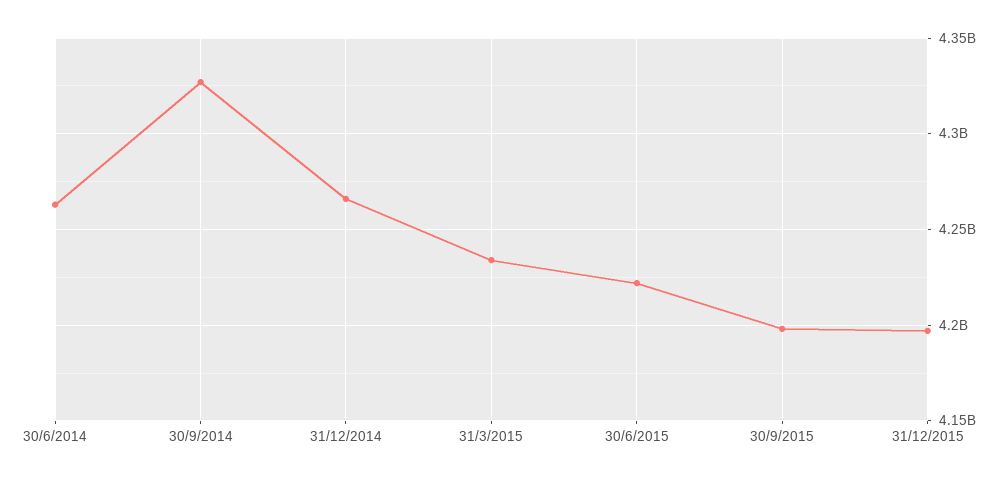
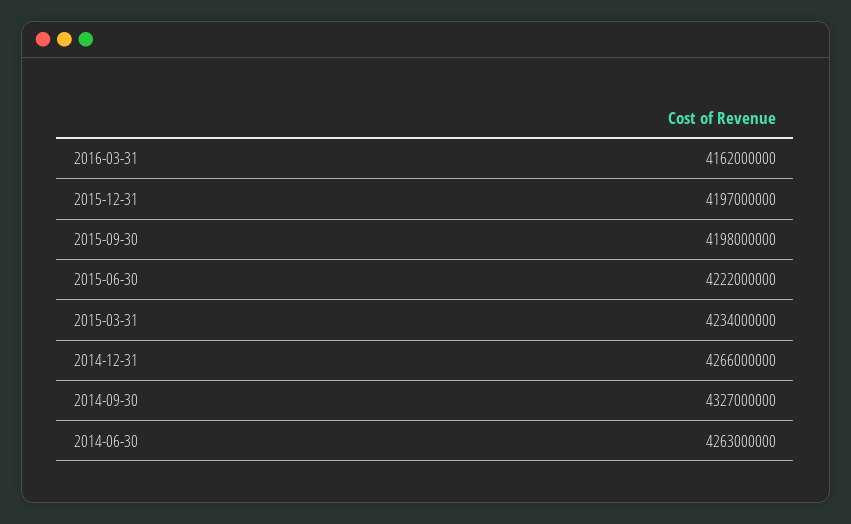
2016-03-31: none -> 4162000000

